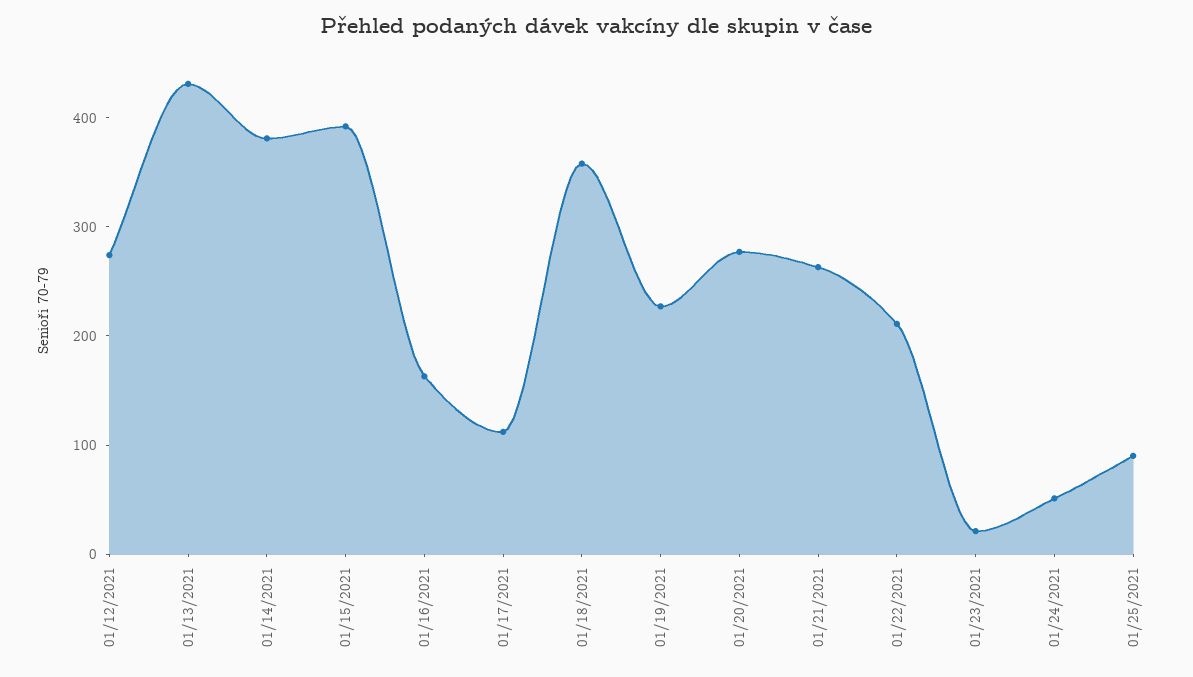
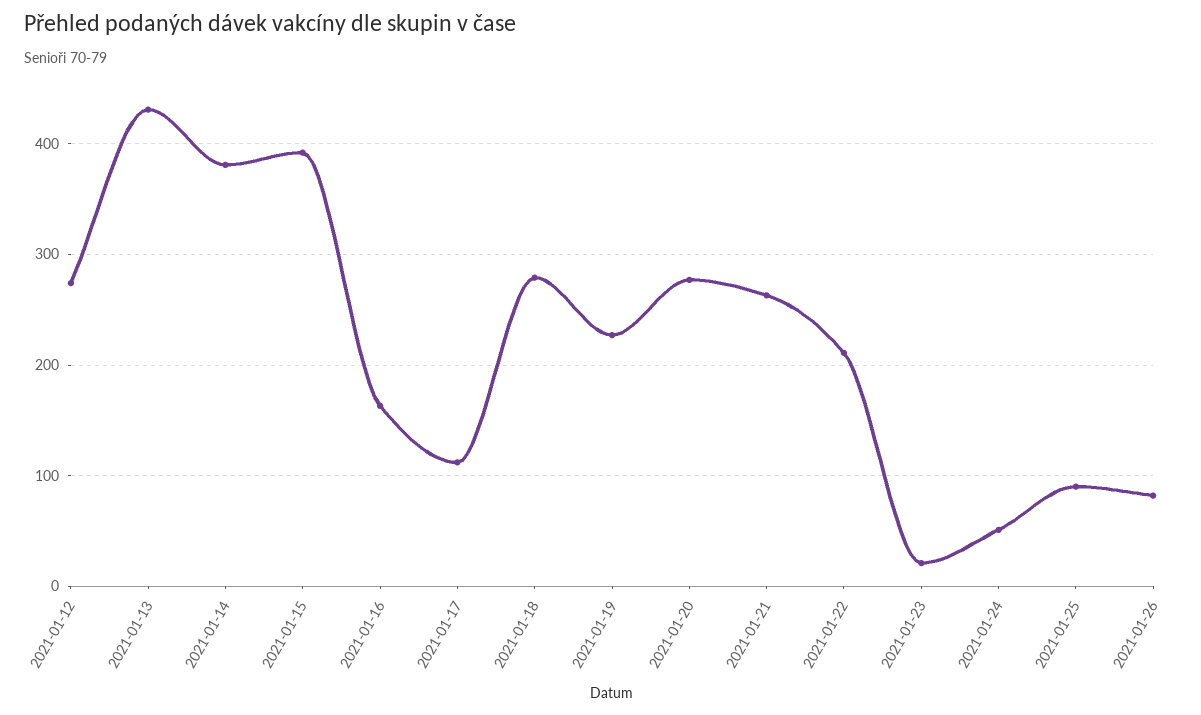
01/18/2021: 360 -> 280
2021-01-26: none -> 80

